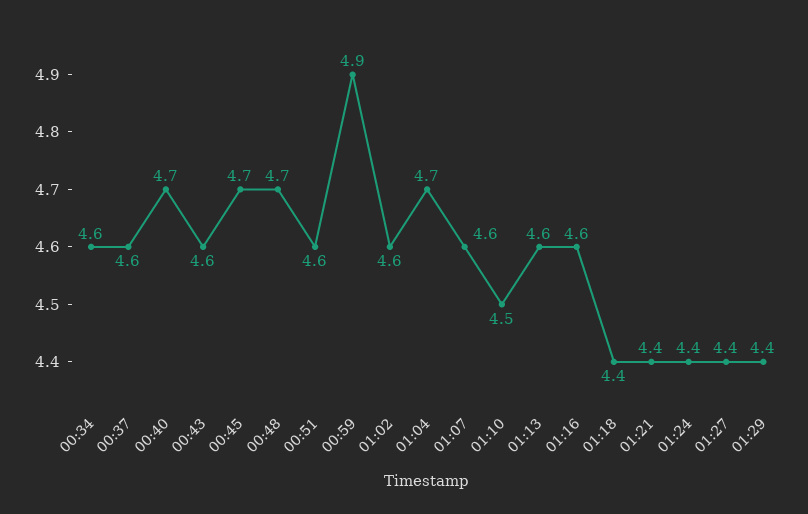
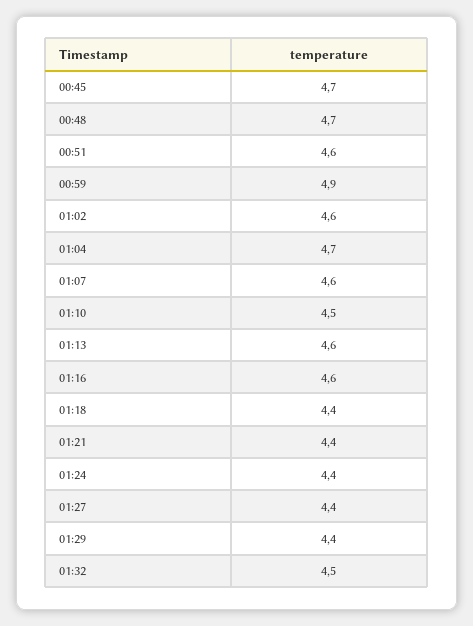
00:34: 4.6 -> none
00:37: 4.6 -> none
00:40: 4.7 -> none
00:43: 4.6 -> none
01:32: none -> 4.5

